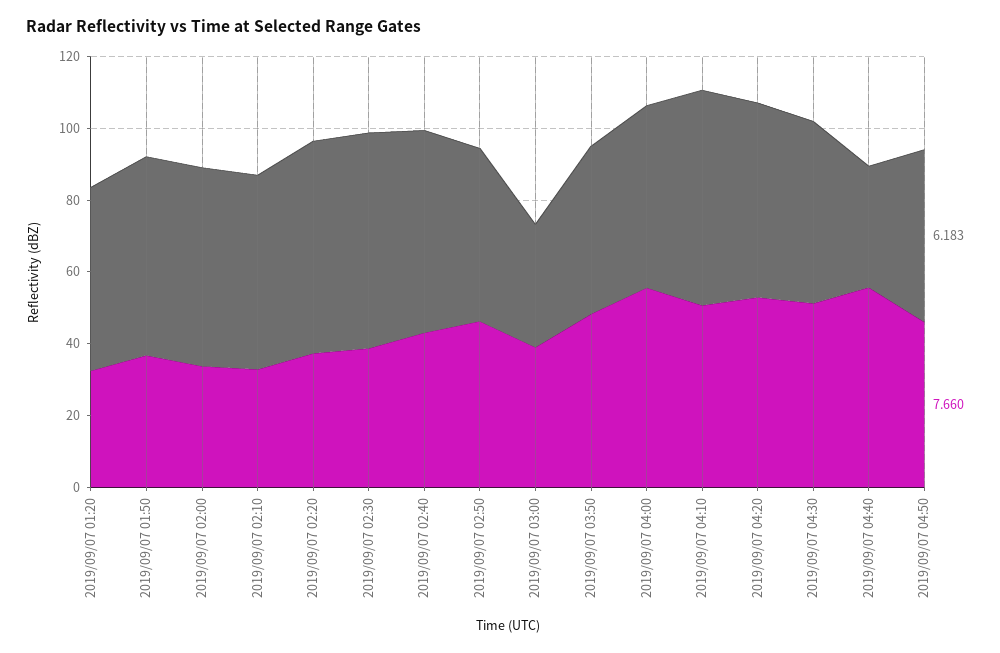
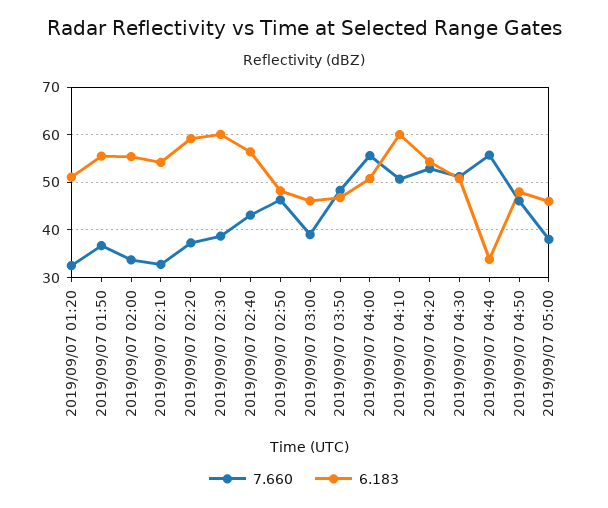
6.183, 2019/09/07 03:00: 35 -> 46
7.660, 2019/09/07 05:00: none -> 38
6.183, 2019/09/07 05:00: none -> 46

